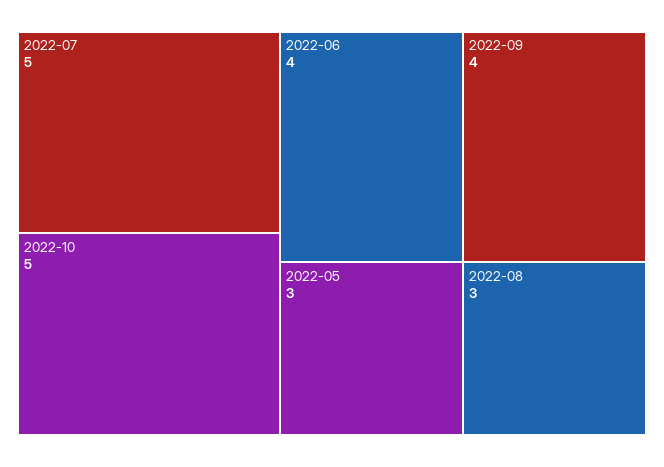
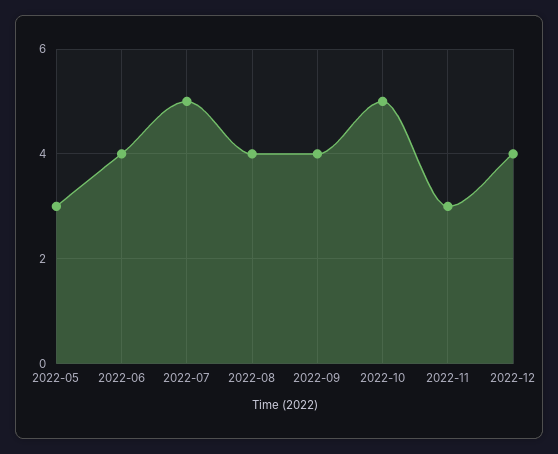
2022-08: 3 -> 4
2022-11: none -> 3
2022-12: none -> 4

